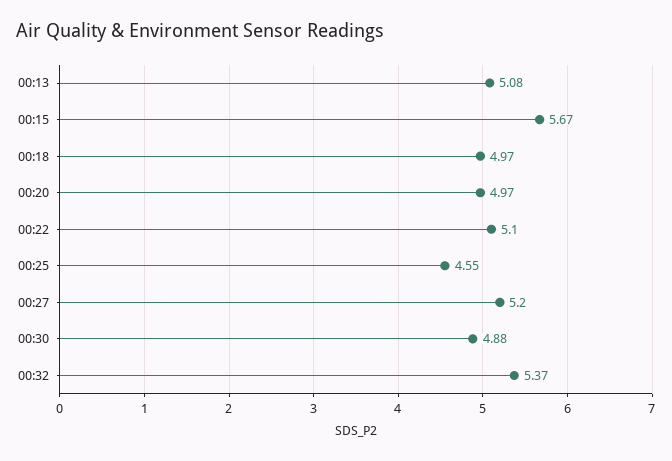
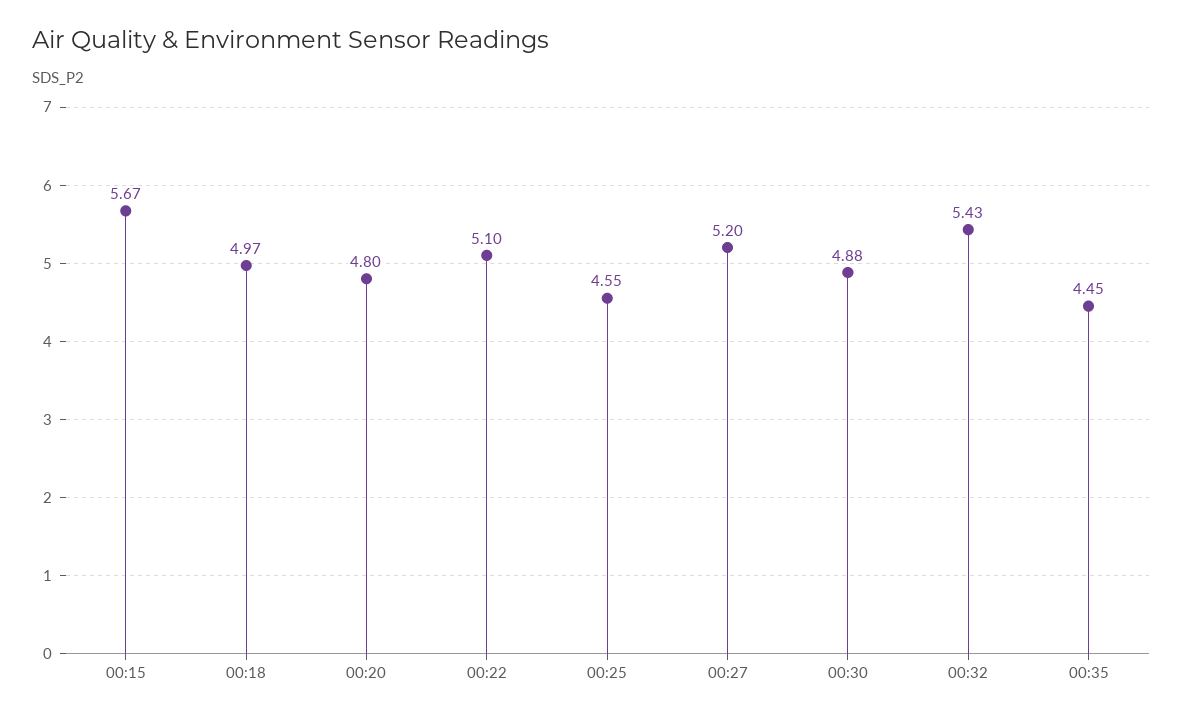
00:13: 5.08 -> none
00:20: 4.97 -> 4.8
00:32: 5.37 -> 5.43
00:35: none -> 4.45

